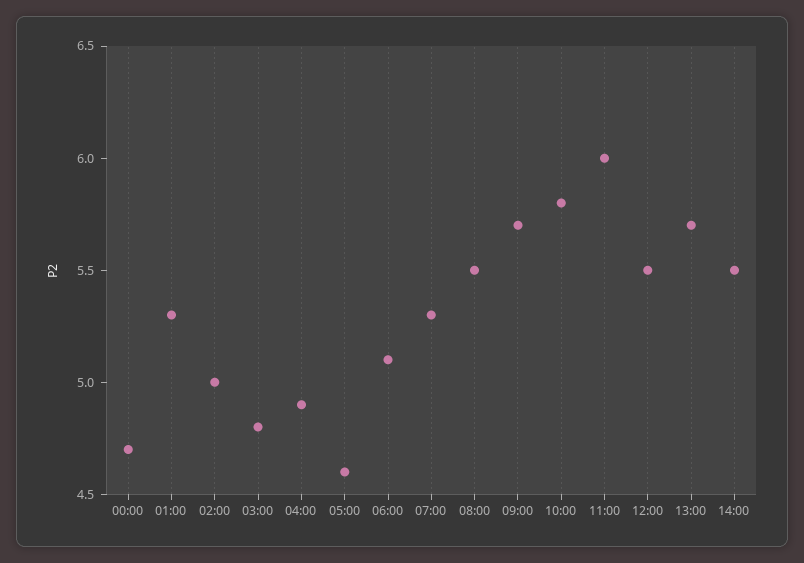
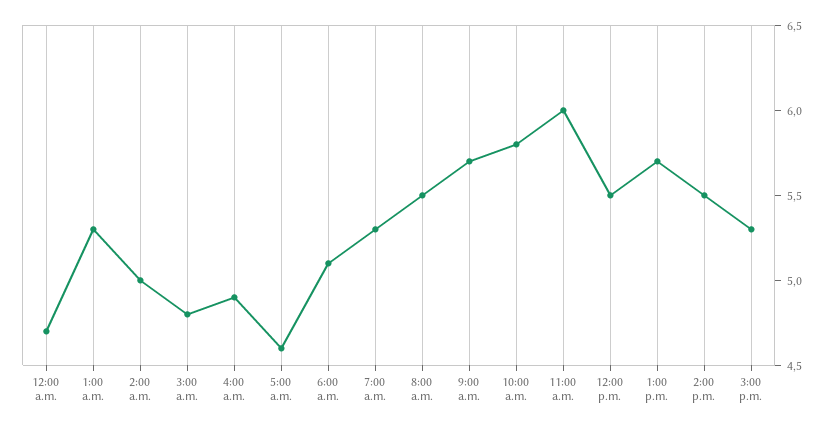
3:00 p.m.: none -> 5.3

